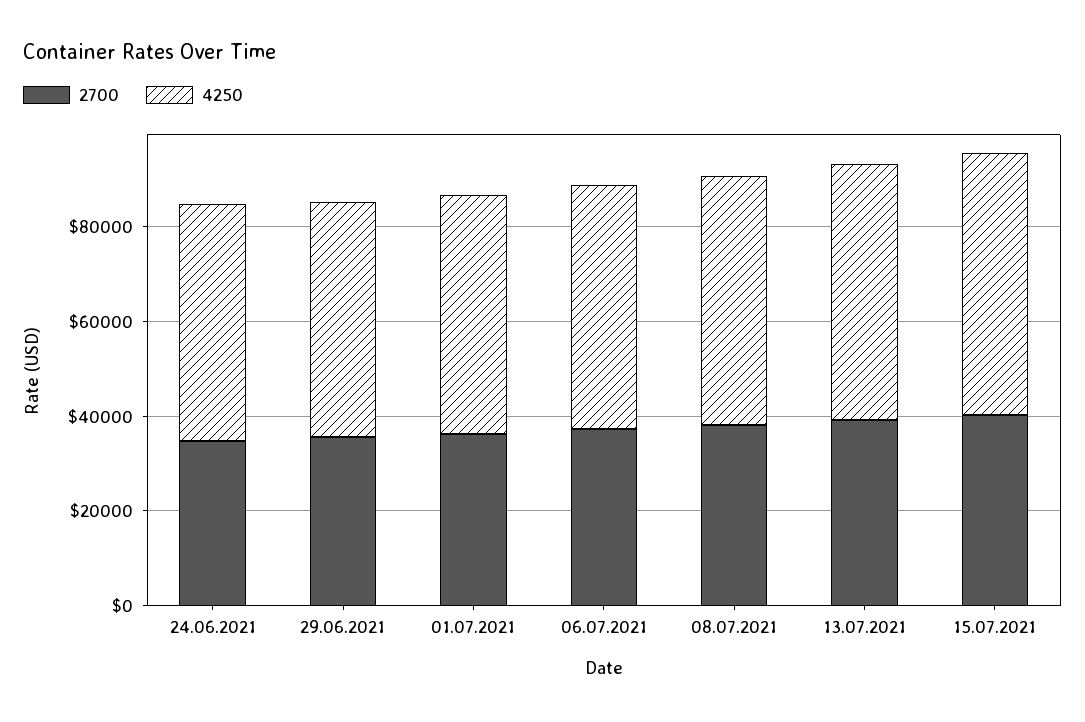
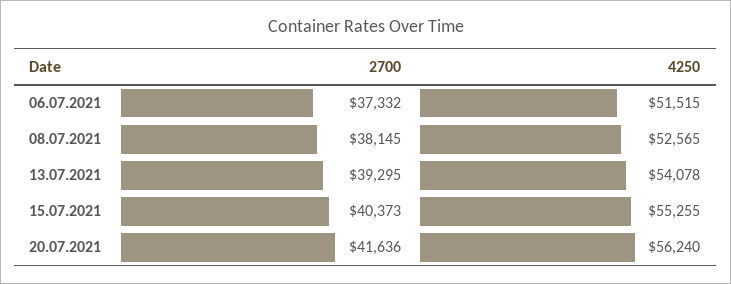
2700, 24.06.2021: 35000 -> none
4250, 24.06.2021: 50000 -> none
2700, 29.06.2021: 35000 -> none
4250, 29.06.2021: 50000 -> none
2700, 01.07.2021: 35000 -> none
4250, 01.07.2021: 50000 -> none
2700, 20.07.2021: none -> 41636
4250, 20.07.2021: none -> 56240

